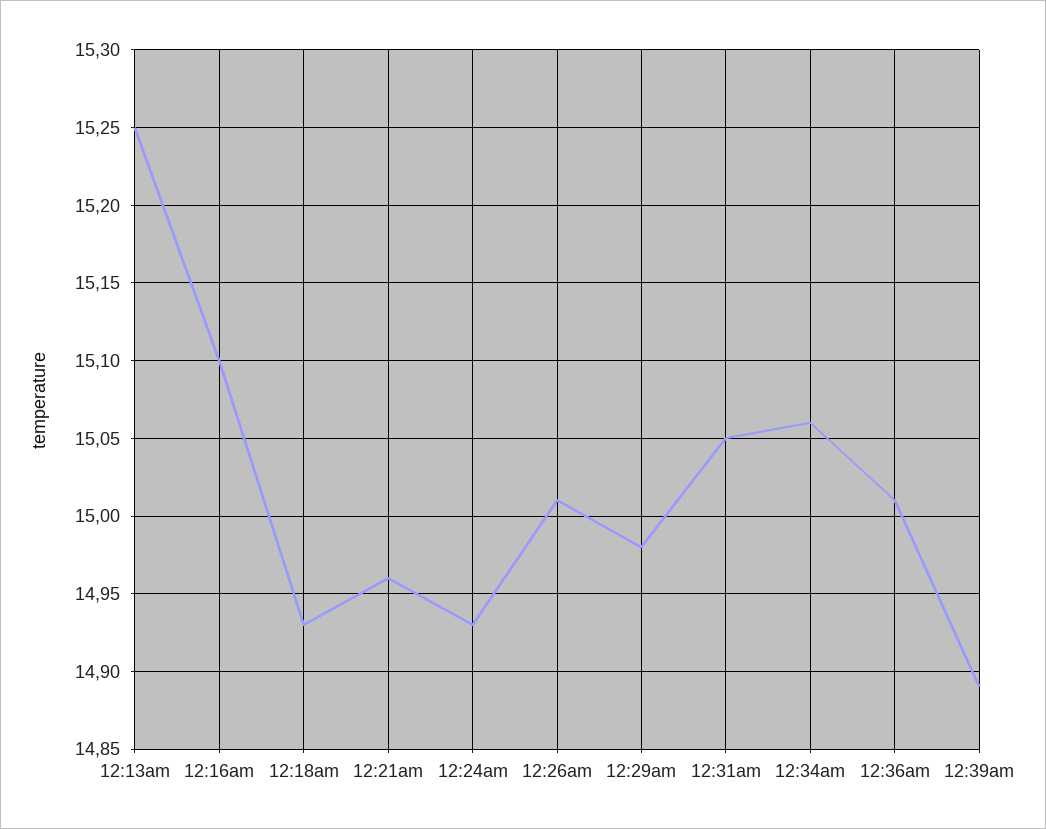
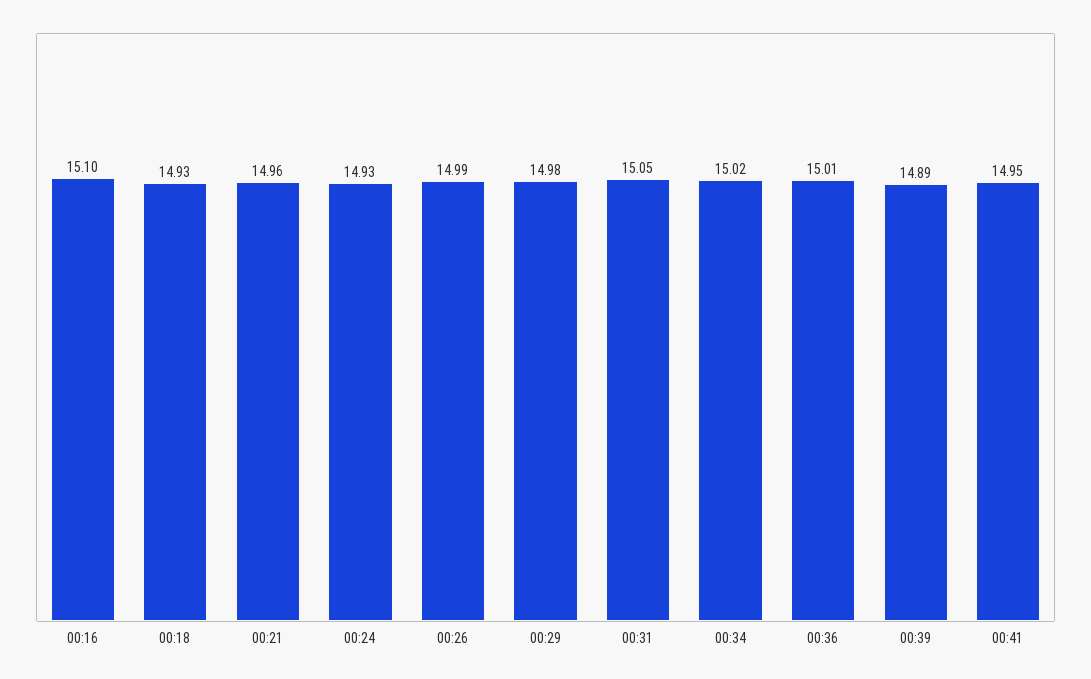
12:13am: 15.25 -> none
12:26am: 15.01 -> 14.99
12:34am: 15.06 -> 15.02
00:41: none -> 14.95

